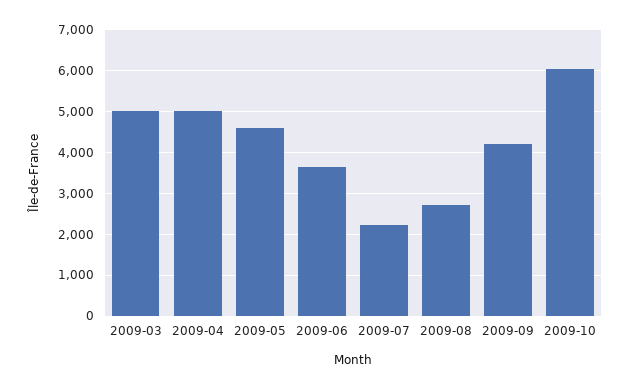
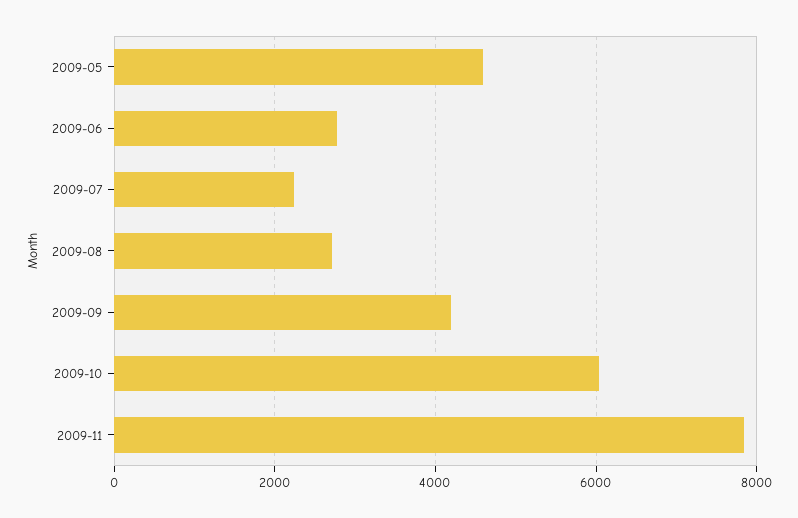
2009-03: 5000 -> none
2009-04: 5000 -> none
2009-06: 3600 -> 2800
2009-11: none -> 7800

